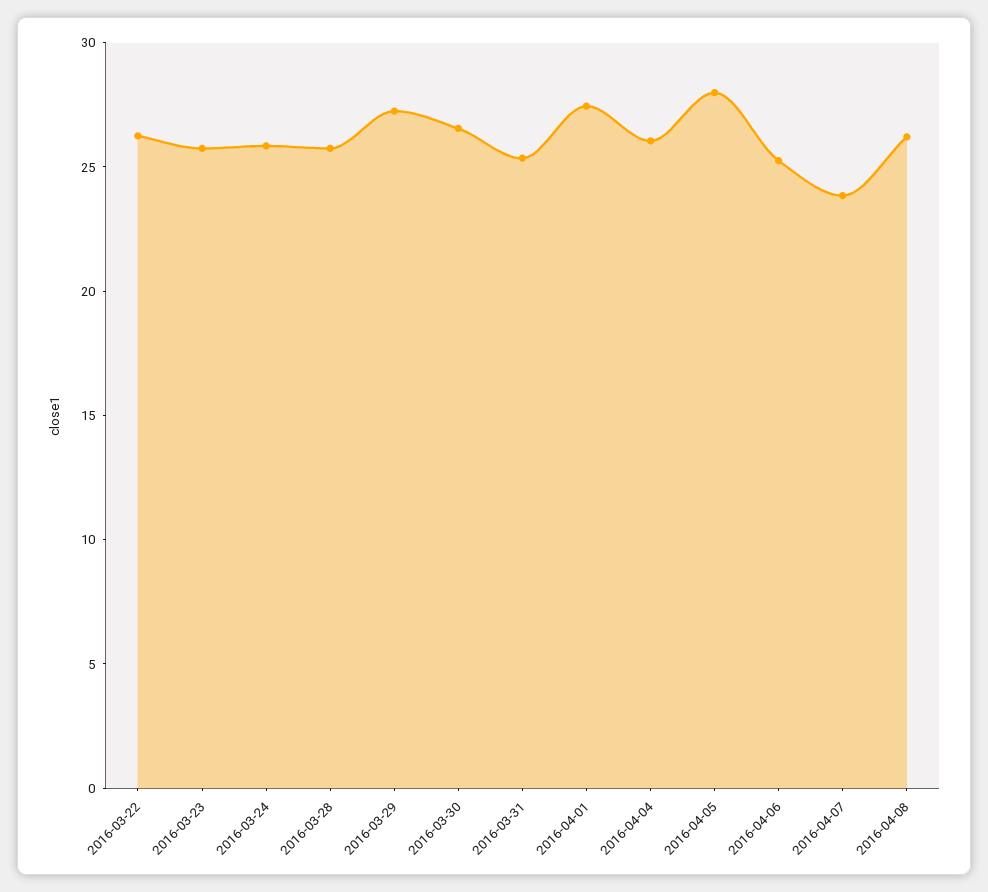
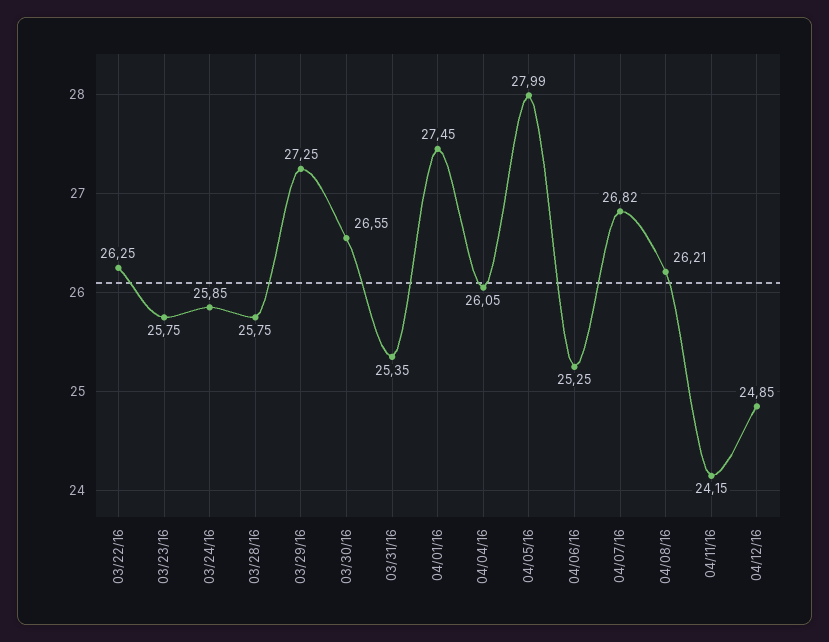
2016-04-07: 24 -> 26.82
04/11/16: none -> 24.15
04/12/16: none -> 24.85

